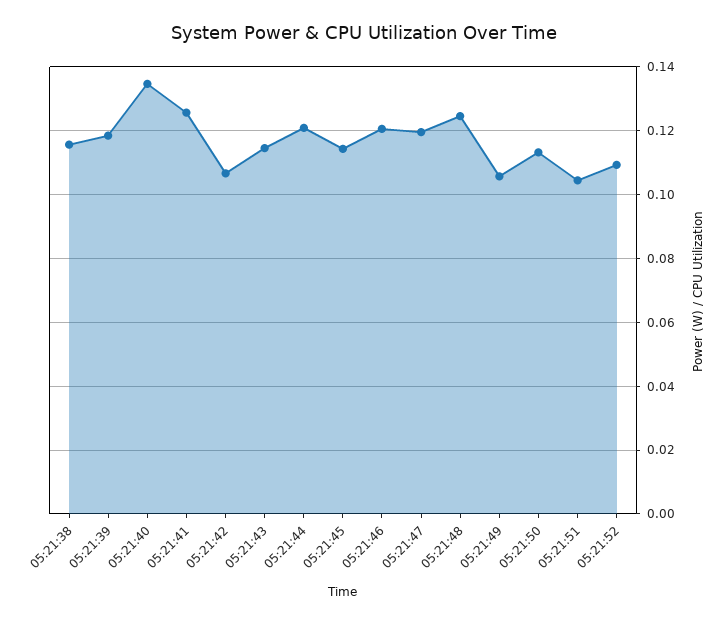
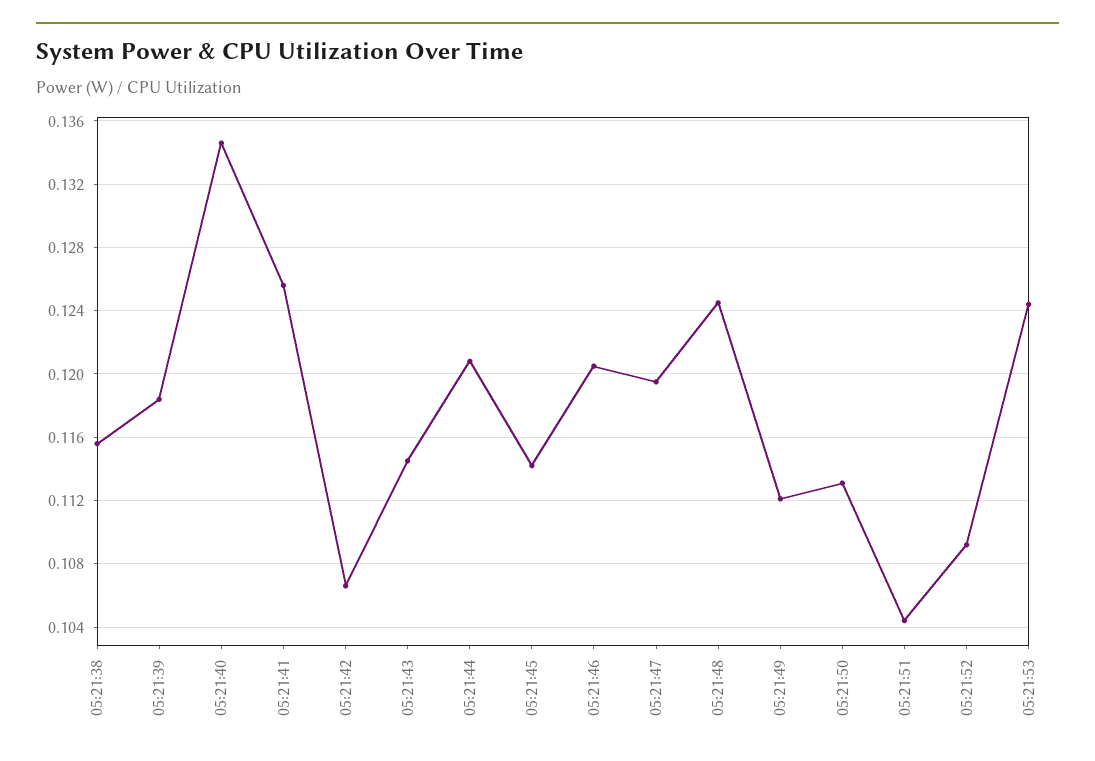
05:21:49: 0.106 -> 0.112
05:21:53: none -> 0.1245

